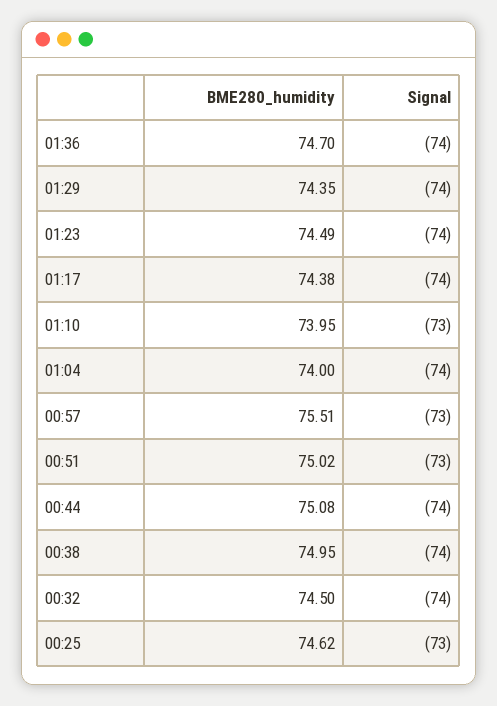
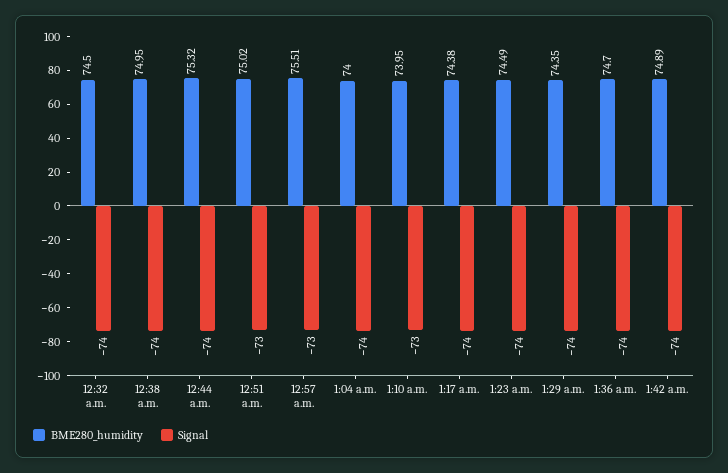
BME280_humidity, 00:44: 75.08 -> 75.32
BME280_humidity, 00:25: 74.62 -> none
Signal, 00:25: -73 -> none
BME280_humidity, 1:42 a.m.: none -> 74.89
Signal, 1:42 a.m.: none -> -74

